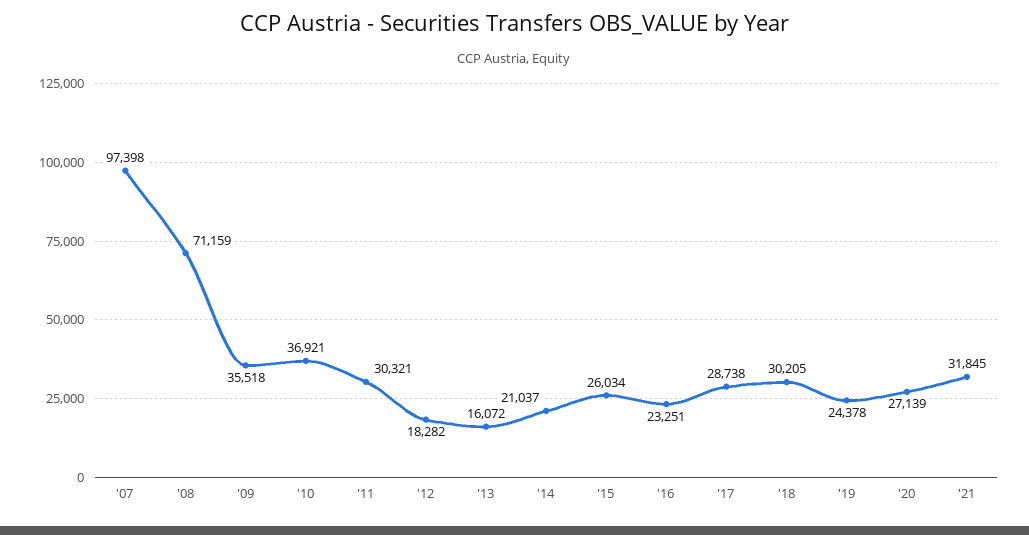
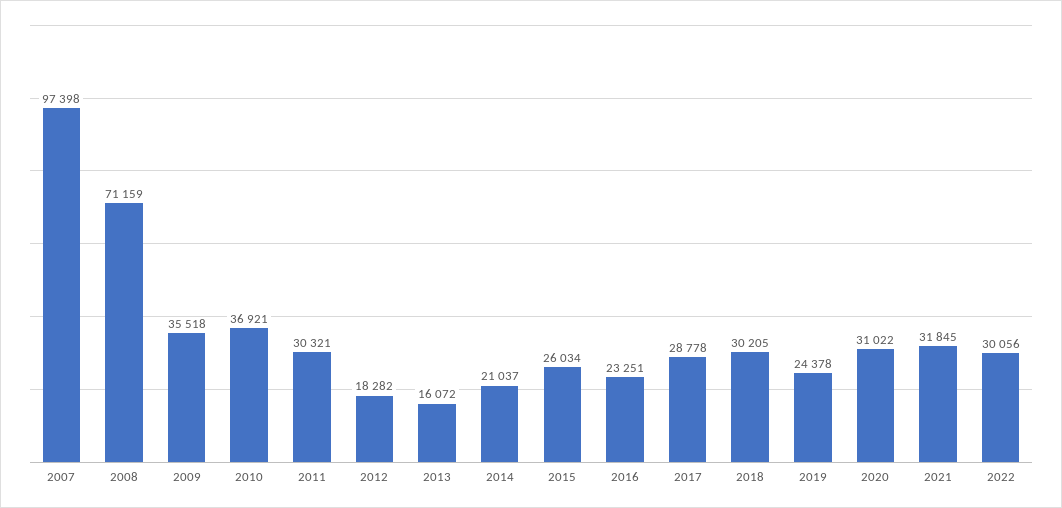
'17: 28738 -> 28778
'20: 27139 -> 31022
2022: none -> 30056

